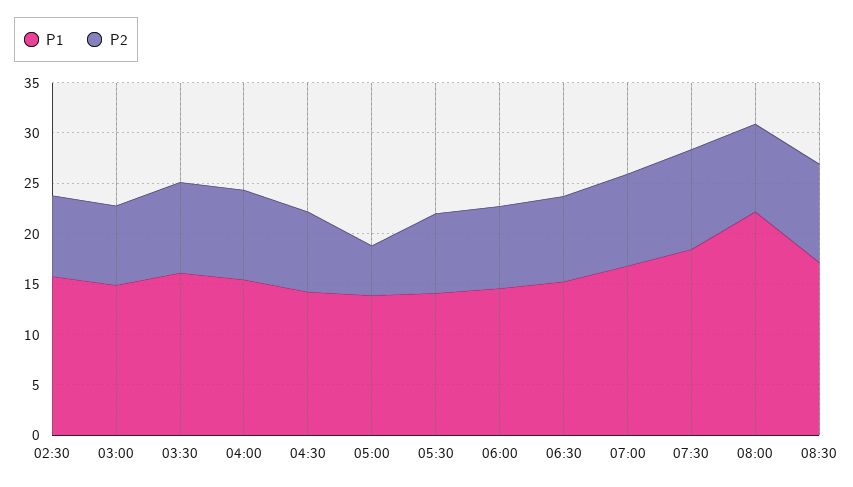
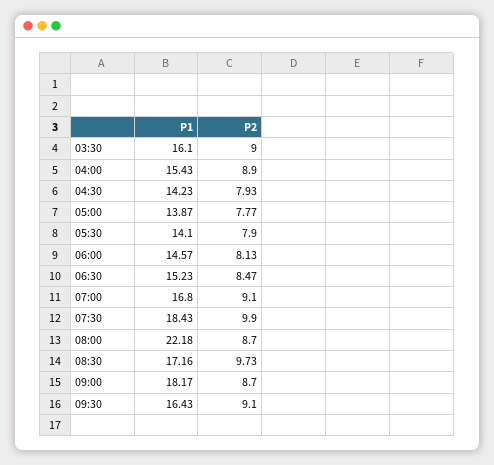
P1, 02:30: 16 -> none
P2, 02:30: 8 -> none
P1, 03:00: 15 -> none
P2, 03:00: 8 -> none
P2, 05:00: 5 -> 7.77
P1, 09:00: none -> 18.17
P2, 09:00: none -> 8.7
P1, 09:30: none -> 16.43
P2, 09:30: none -> 9.1

